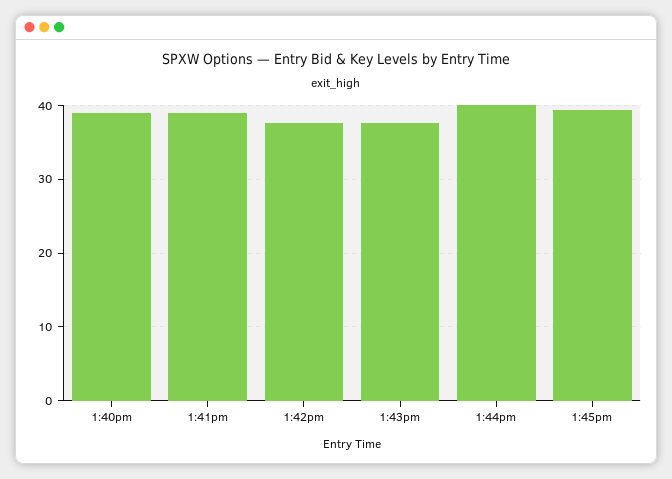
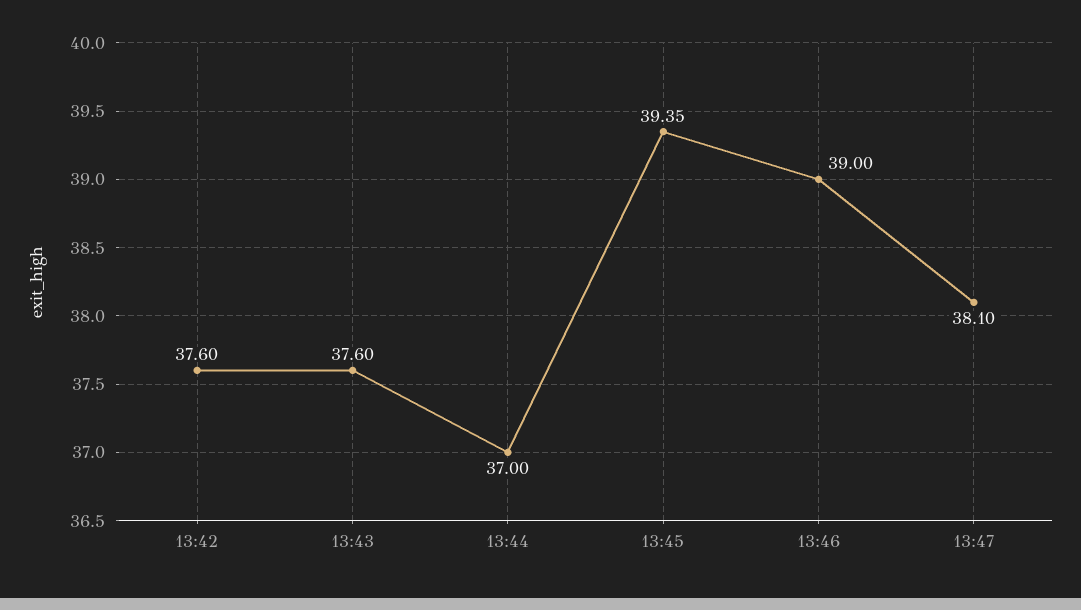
1:40pm: 39 -> none
1:41pm: 39 -> none
1:44pm: 40 -> 37
13:46: none -> 39
13:47: none -> 38.1

